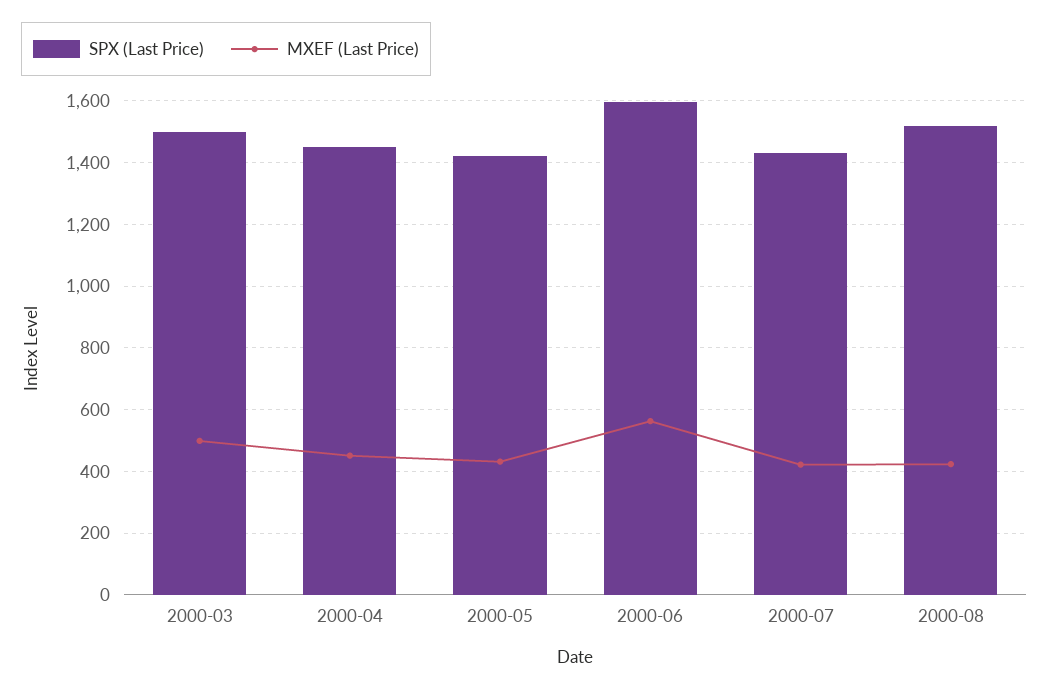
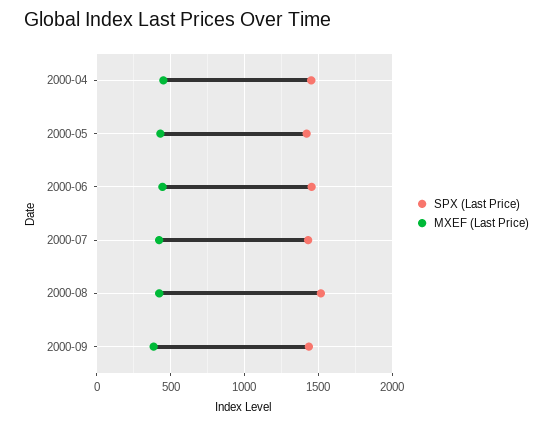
SPX (Last Price), 2000-03: 1500 -> none
MXEF (Last Price), 2000-03: 500 -> none
SPX (Last Price), 2000-06: 1600 -> 1450
MXEF (Last Price), 2000-06: 560 -> 450
SPX (Last Price), 2000-09: none -> 1450
MXEF (Last Price), 2000-09: none -> 400

